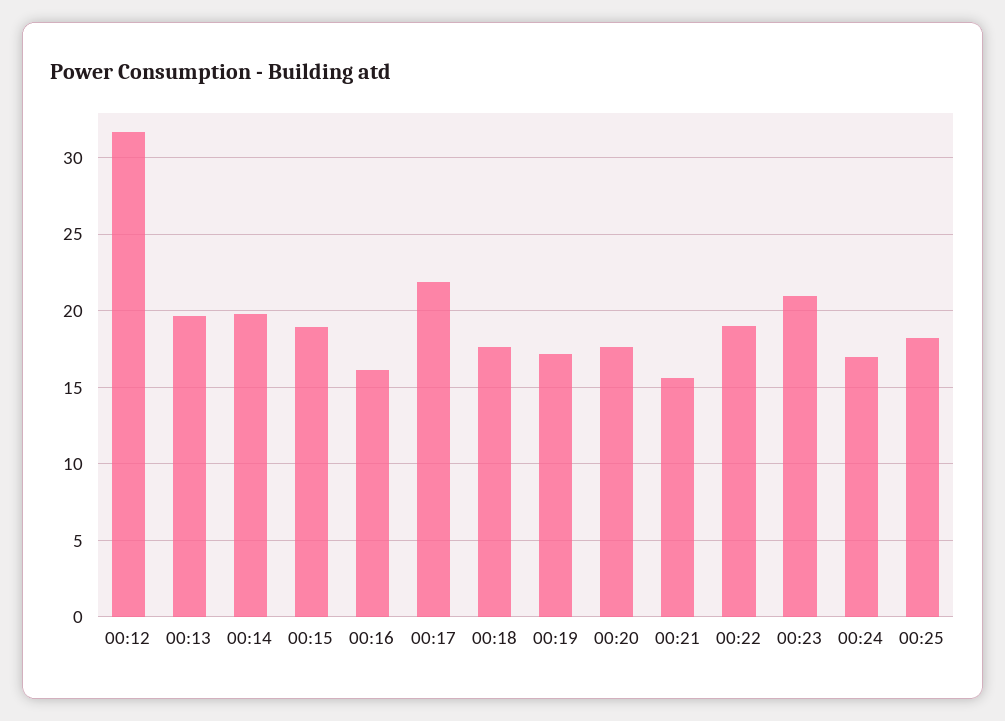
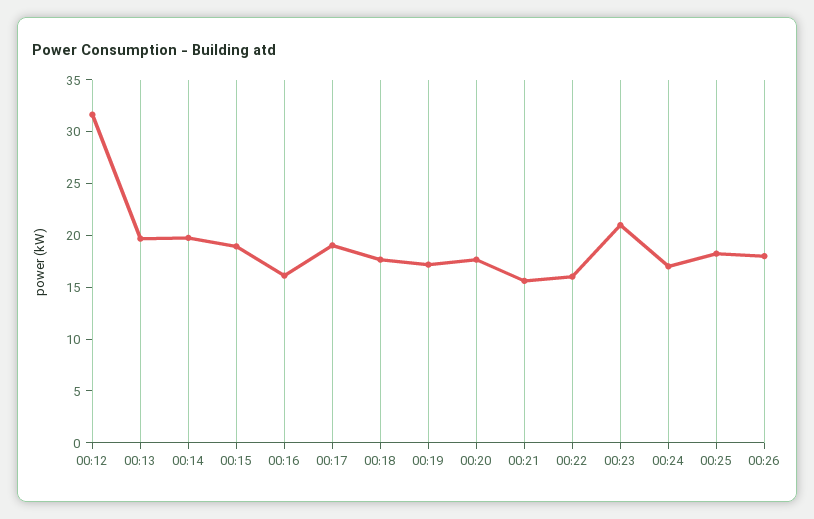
00:17: 22 -> 19
00:22: 19 -> 16
00:26: none -> 18

